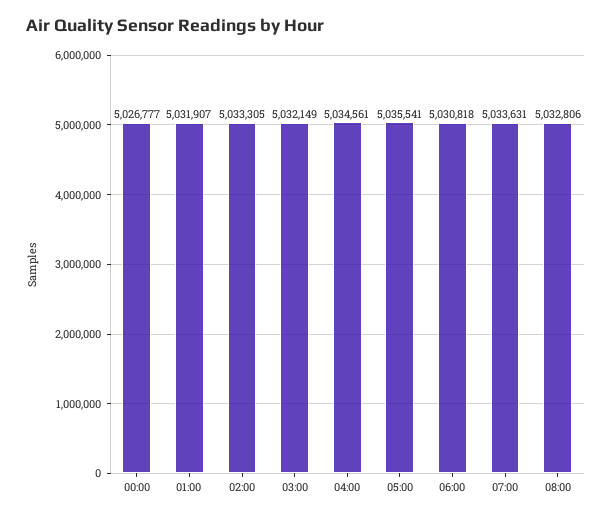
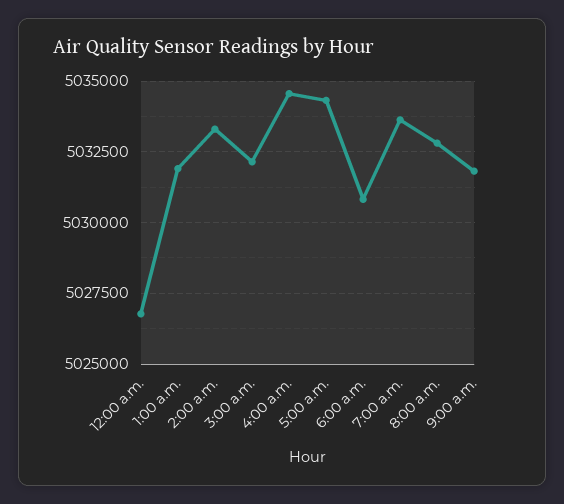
05:00: 5035541 -> 5034250
9:00 a.m.: none -> 5031750

